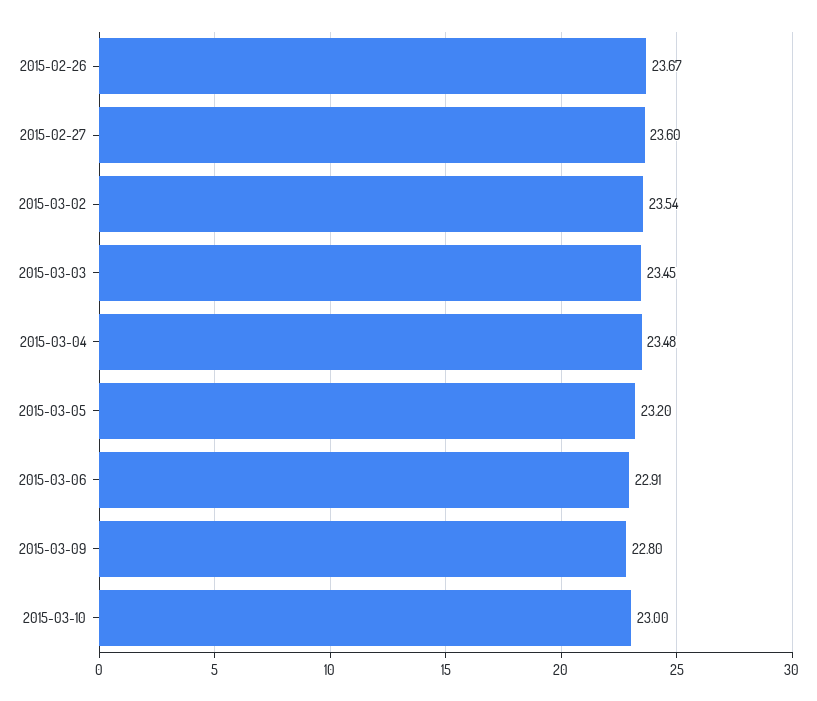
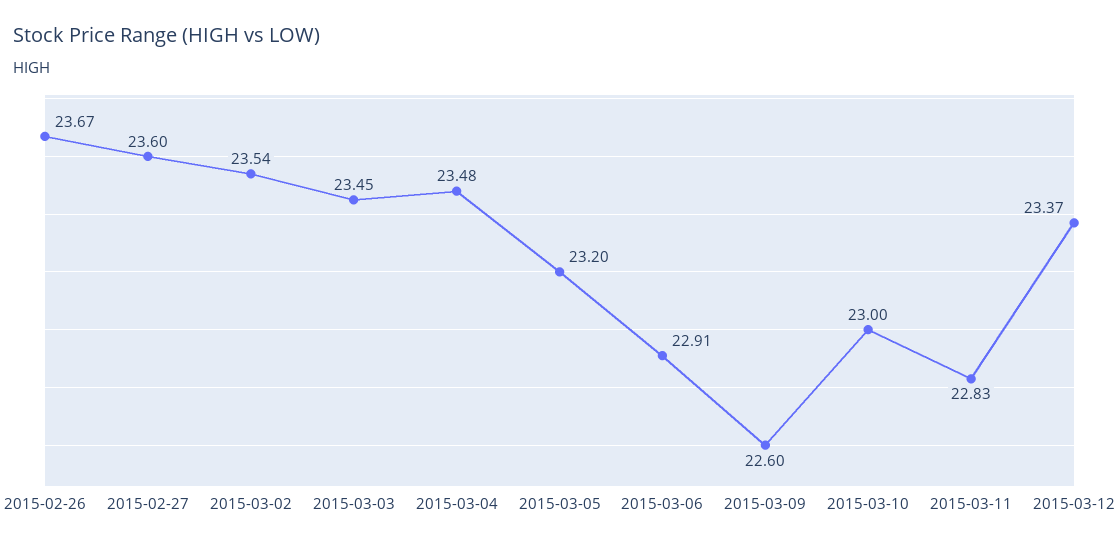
2015-03-09: 22.8 -> 22.6
2015-03-11: none -> 22.83
2015-03-12: none -> 23.37

